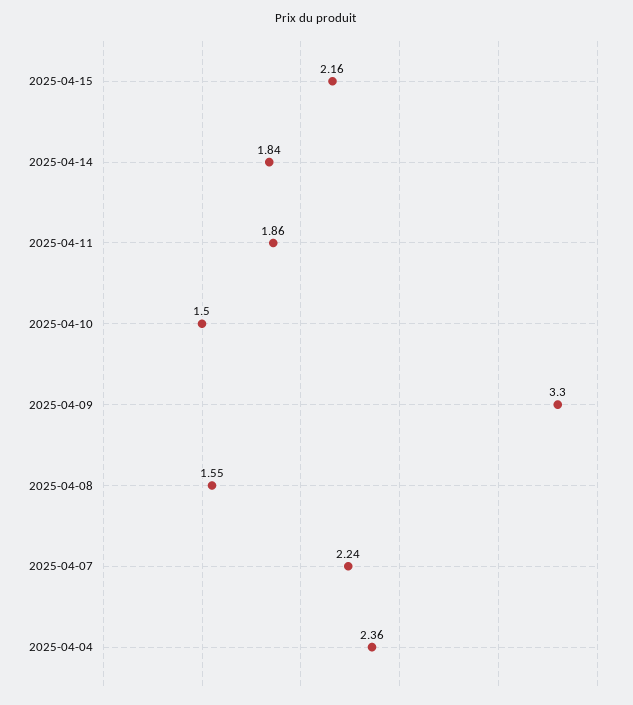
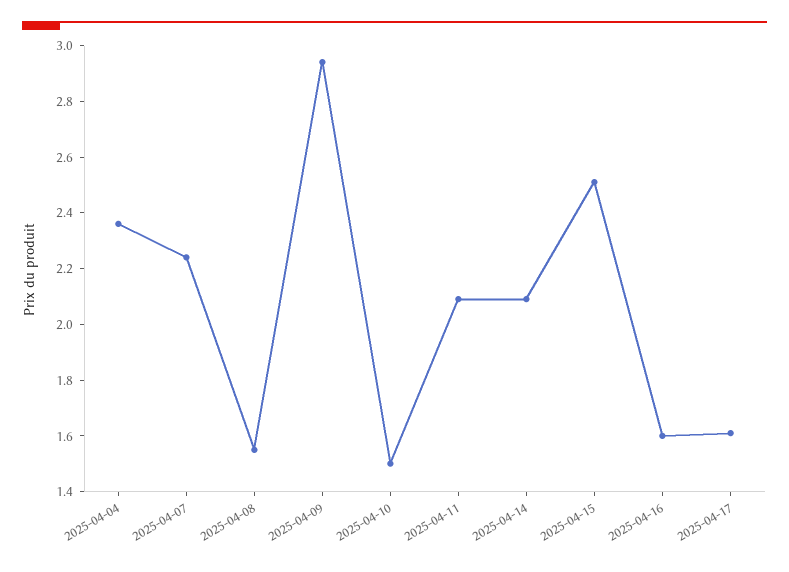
2025-04-15: 2.16 -> 2.5
2025-04-14: 1.84 -> 2.1
2025-04-11: 1.86 -> 2.1
2025-04-09: 3.3 -> 2.95
2025-04-16: none -> 1.6
2025-04-17: none -> 1.6

